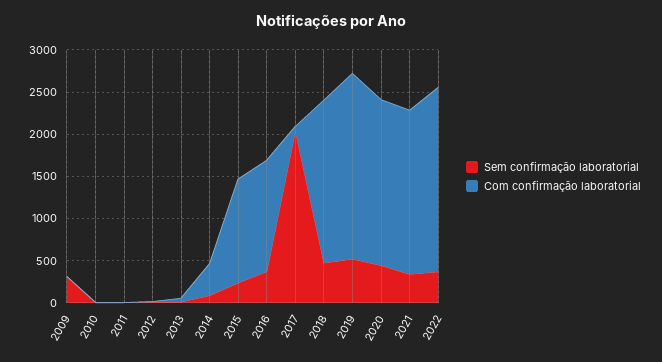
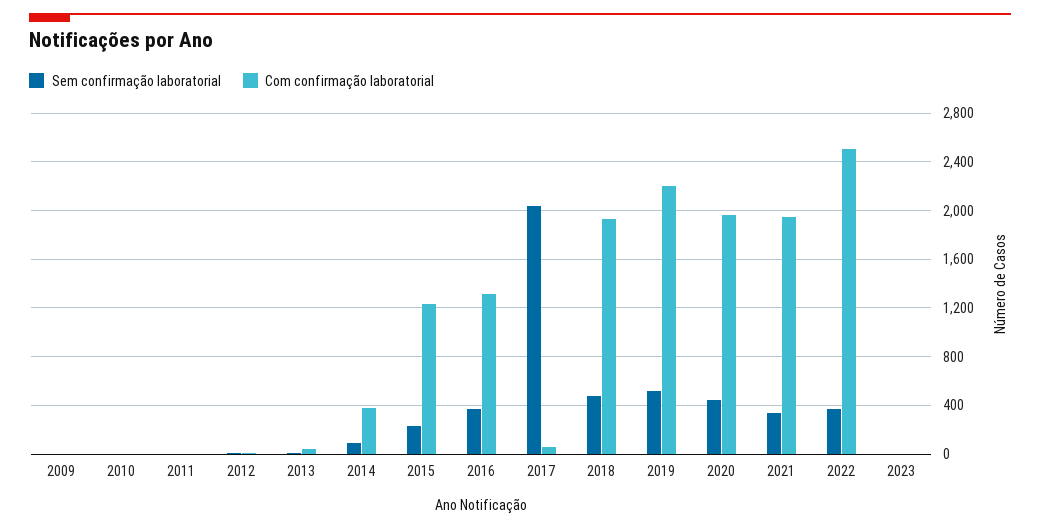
Sem confirmação laboratorial, 2009: 300 -> 0
Com confirmação laboratorial, 2022: 2200 -> 2500
Sem confirmação laboratorial, 2023: none -> 0
Com confirmação laboratorial, 2023: none -> 0

